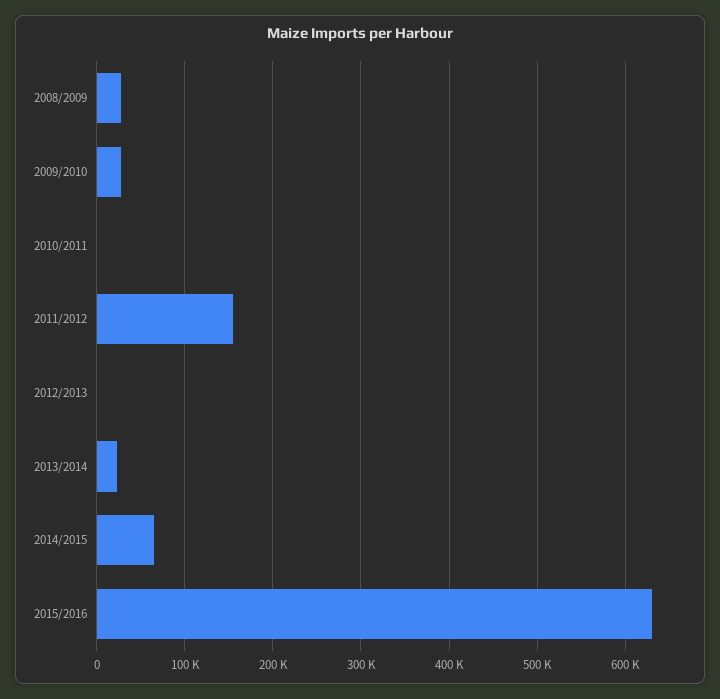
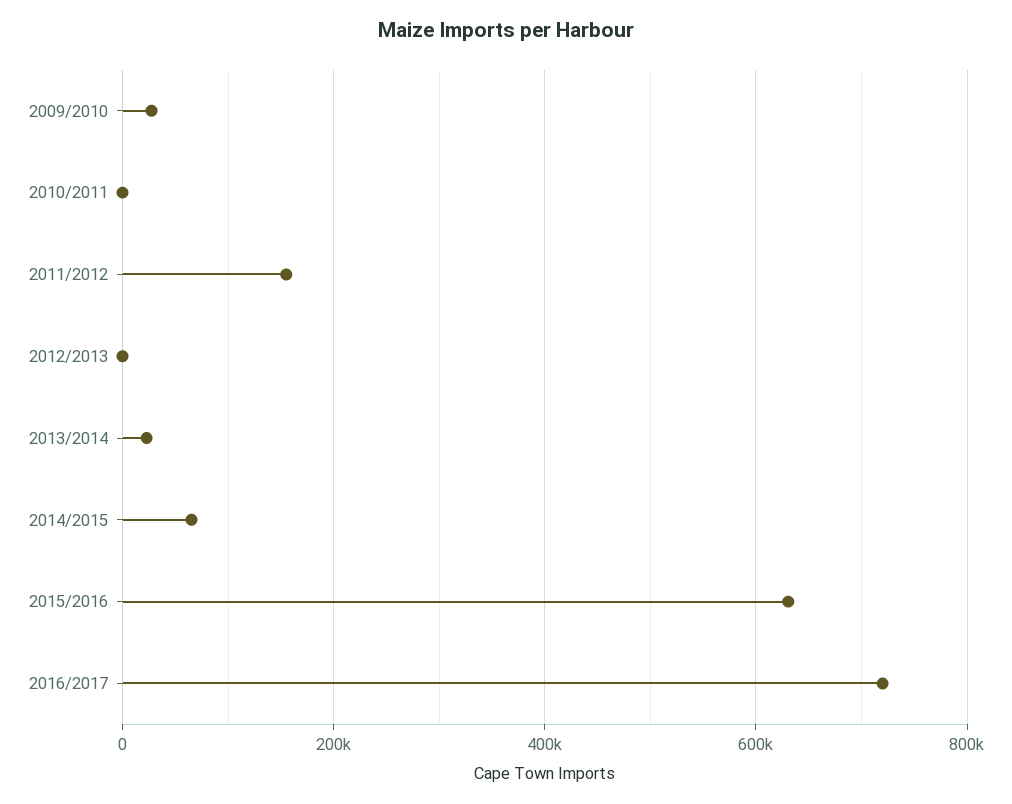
2008/2009: 30000 -> none
2016/2017: none -> 720000

